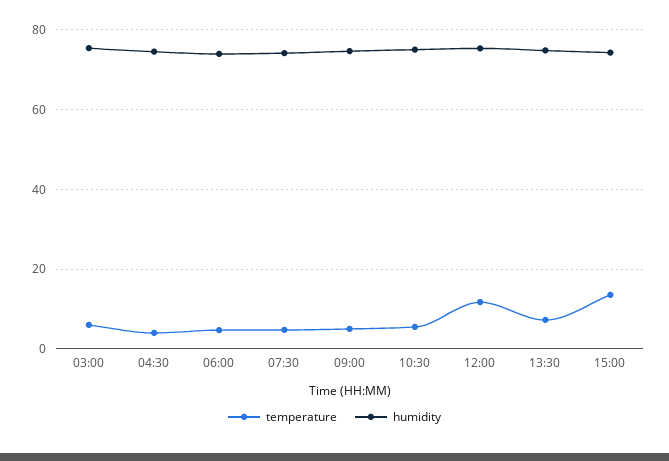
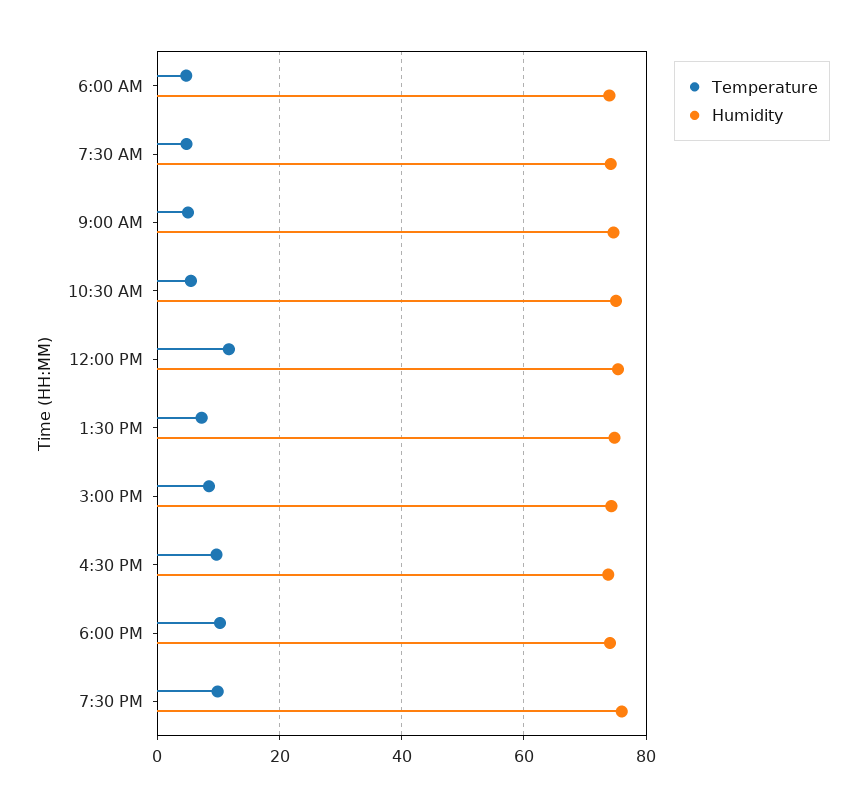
temperature, 03:00: 6 -> none
humidity, 03:00: 76 -> none
temperature, 04:30: 4 -> none
humidity, 04:30: 74 -> none
temperature, 15:00: 14 -> 8
temperature, 4:30 PM: none -> 10
humidity, 4:30 PM: none -> 74
temperature, 6:00 PM: none -> 10
humidity, 6:00 PM: none -> 74
temperature, 7:30 PM: none -> 10
humidity, 7:30 PM: none -> 76

